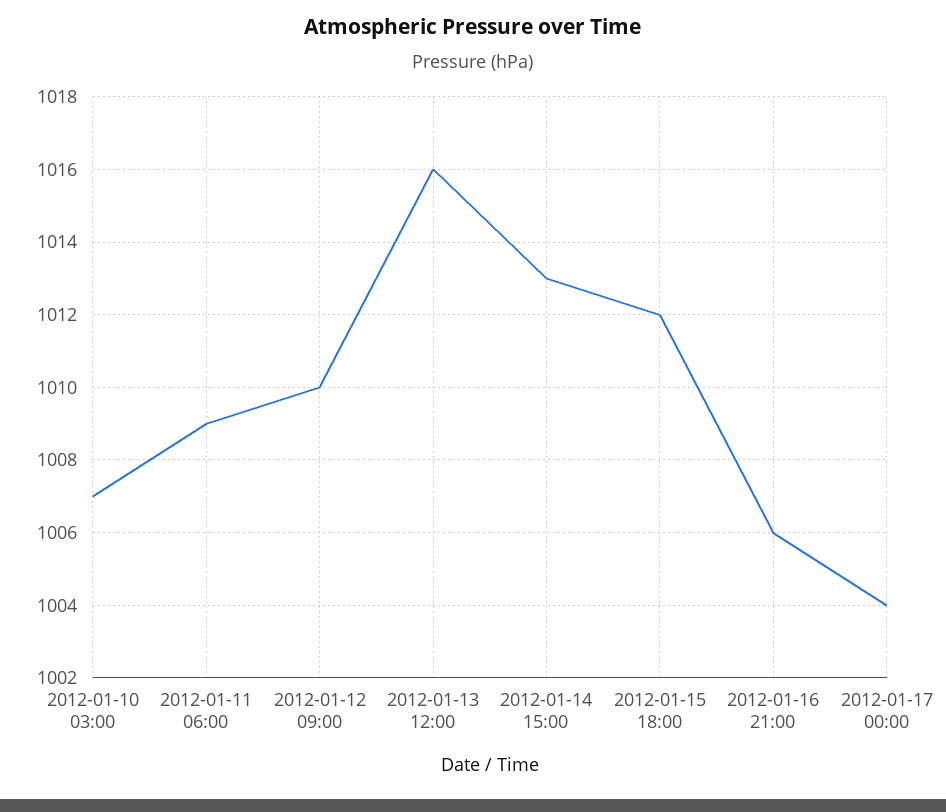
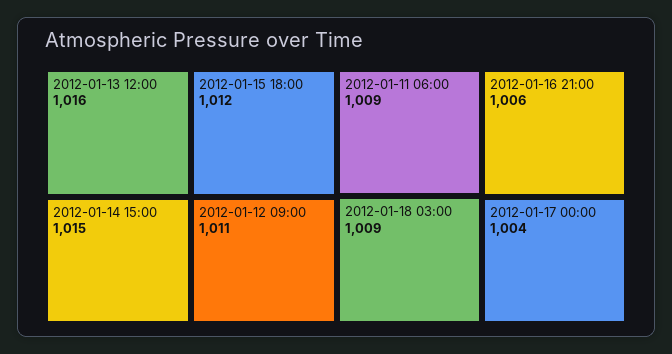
2012-01-10 03:00: 1007 -> none
2012-01-12 09:00: 1010 -> 1011
2012-01-14 15:00: 1013 -> 1015
2012-01-18 03:00: none -> 1009

